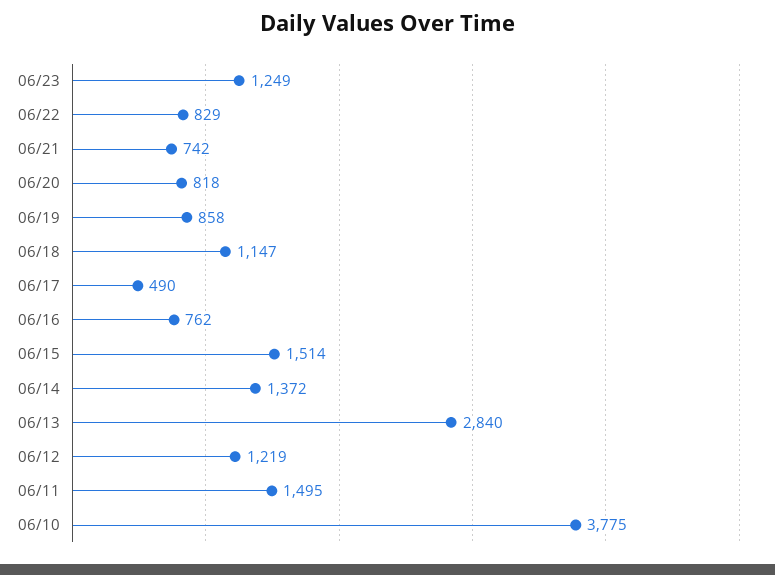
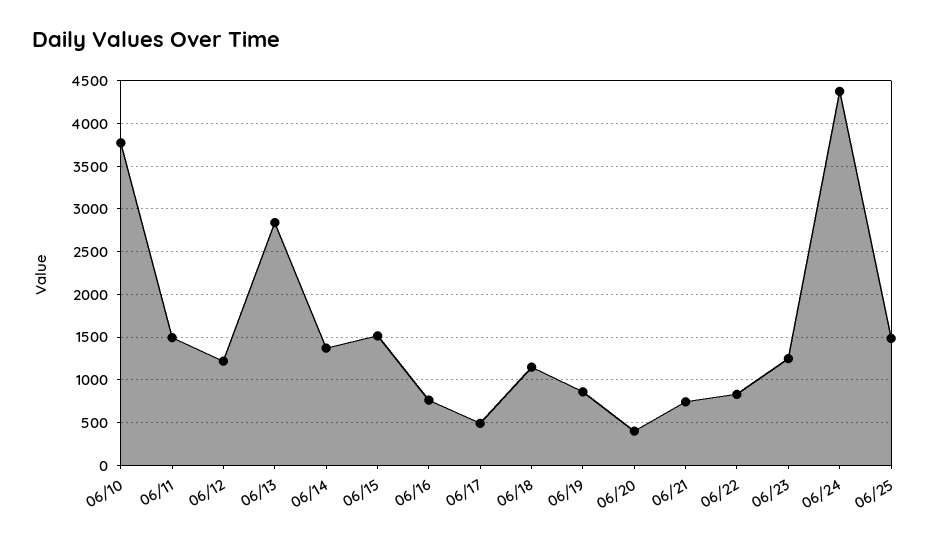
06/20: 818 -> 400
06/24: none -> 4400
06/25: none -> 1500

